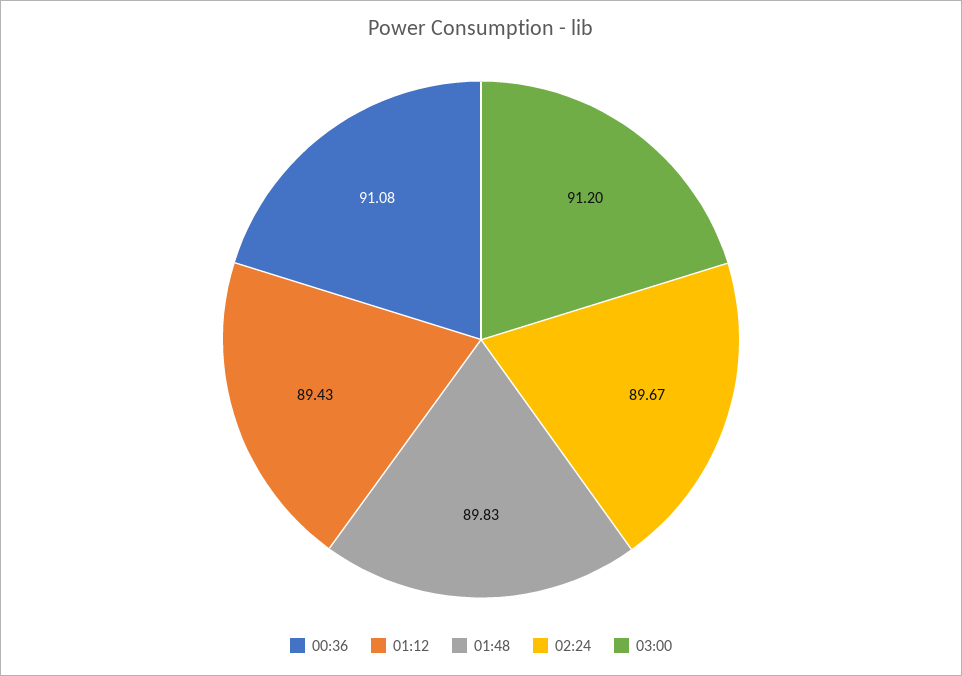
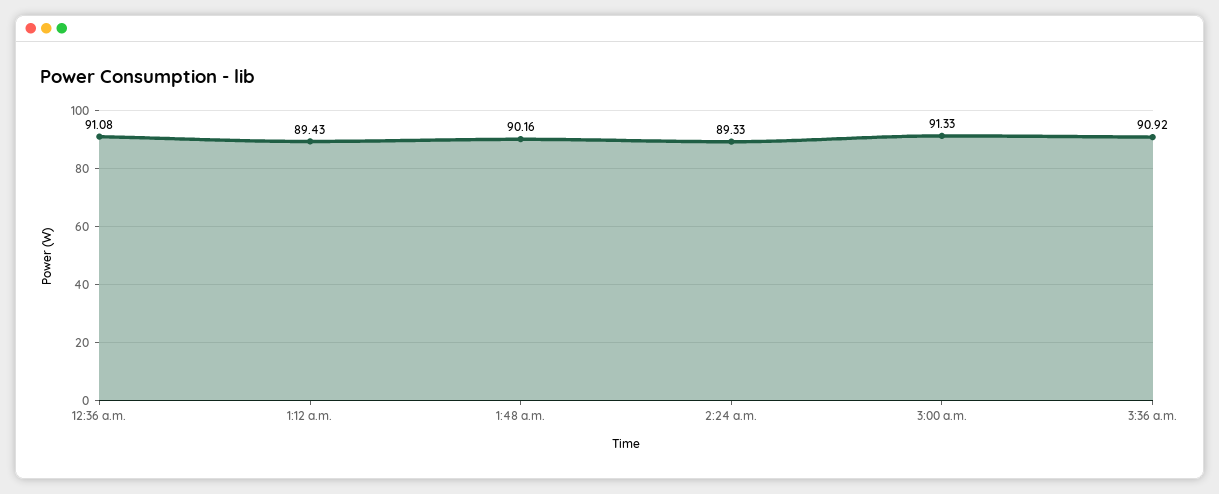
01:48: 89.83 -> 90.16
02:24: 89.67 -> 89.33
03:00: 91.2 -> 91.33
3:36 a.m.: none -> 90.92

